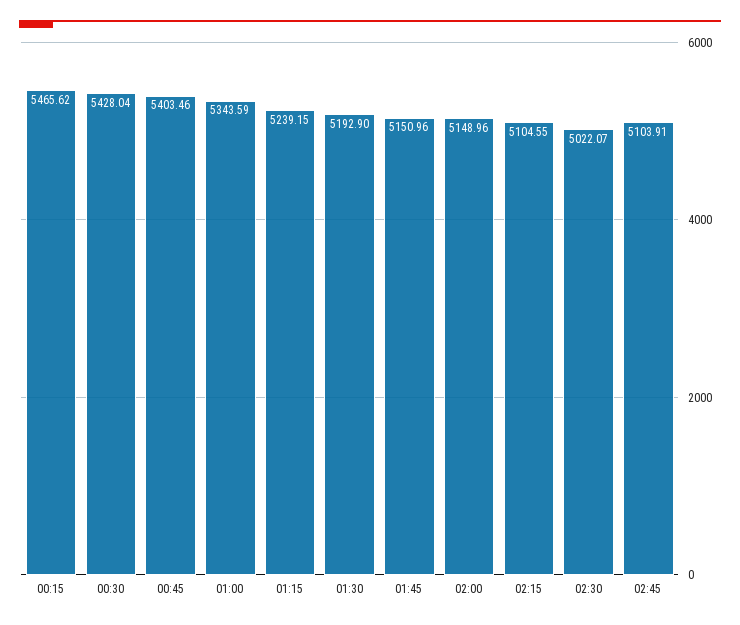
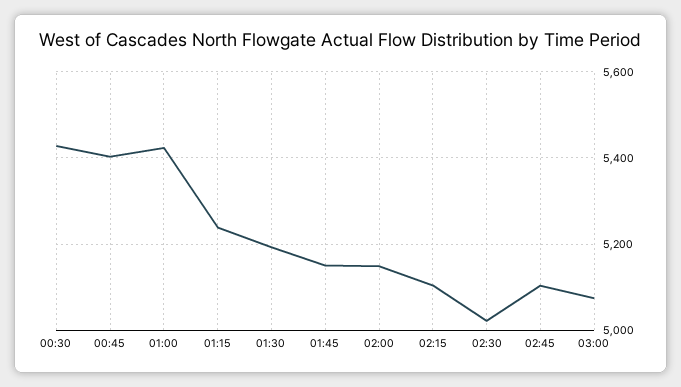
00:15: 5465.62 -> none
01:00: 5343.59 -> 5420
03:00: none -> 5080

